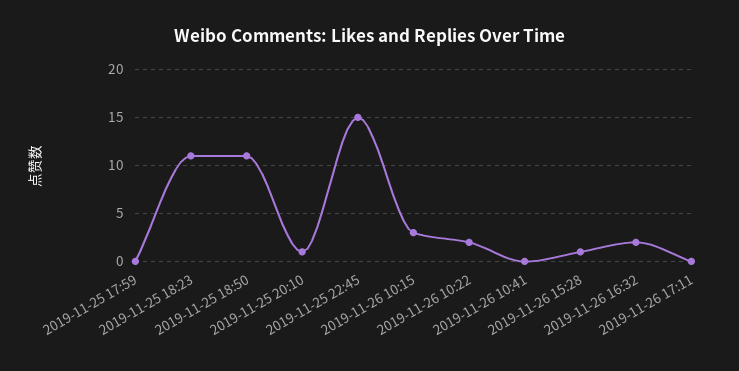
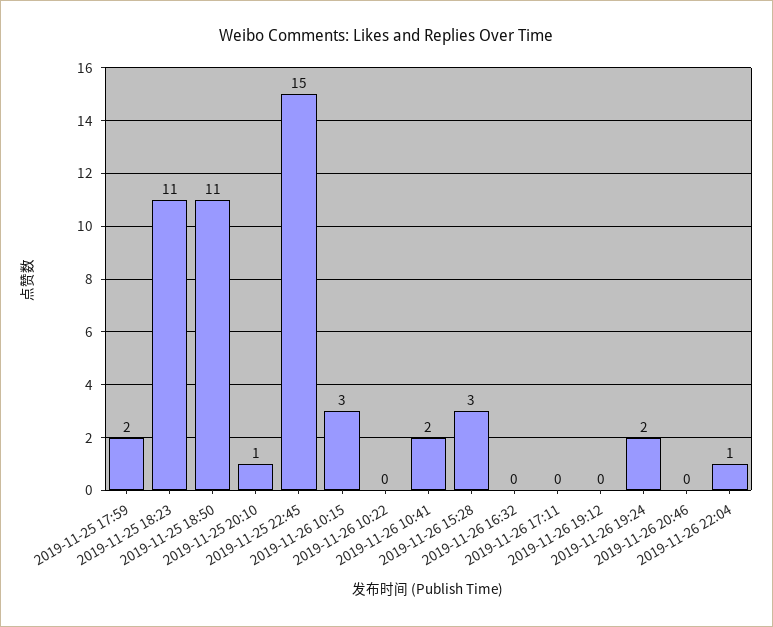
2019-11-25 17:59: 0 -> 2
2019-11-26 10:22: 2 -> 0
2019-11-26 10:41: 0 -> 2
2019-11-26 15:28: 1 -> 3
2019-11-26 16:32: 2 -> 0
2019-11-26 19:12: none -> 0
2019-11-26 19:24: none -> 2
2019-11-26 20:46: none -> 0
2019-11-26 22:04: none -> 1

